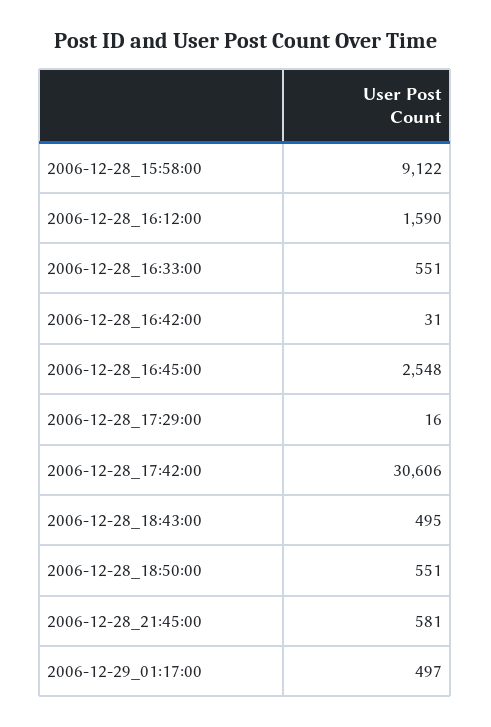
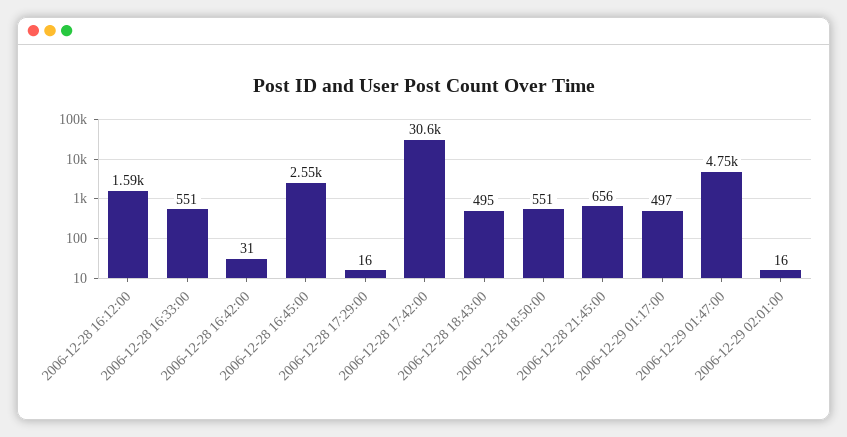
2006-12-28_15:58:00: 9122 -> none
2006-12-28_21:45:00: 581 -> 656
2006-12-29 01:47:00: none -> 4750
2006-12-29 02:01:00: none -> 16

